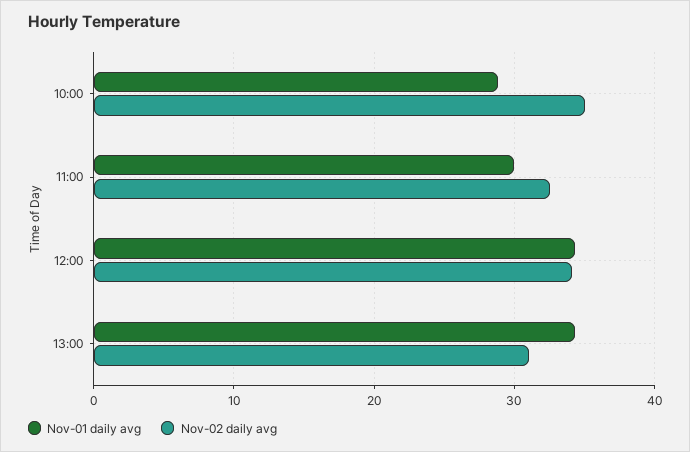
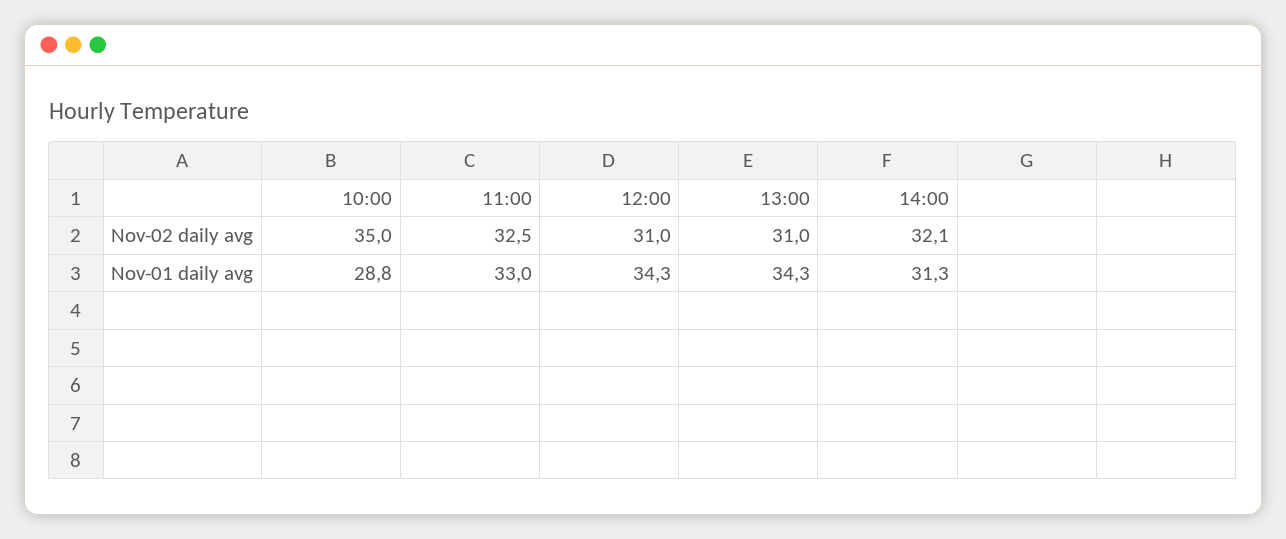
Nov-01 daily avg, 11:00: 30 -> 33
Nov-02 daily avg, 12:00: 34 -> 31
Nov-02 daily avg, 14:00: none -> 32.1
Nov-01 daily avg, 14:00: none -> 31.3

